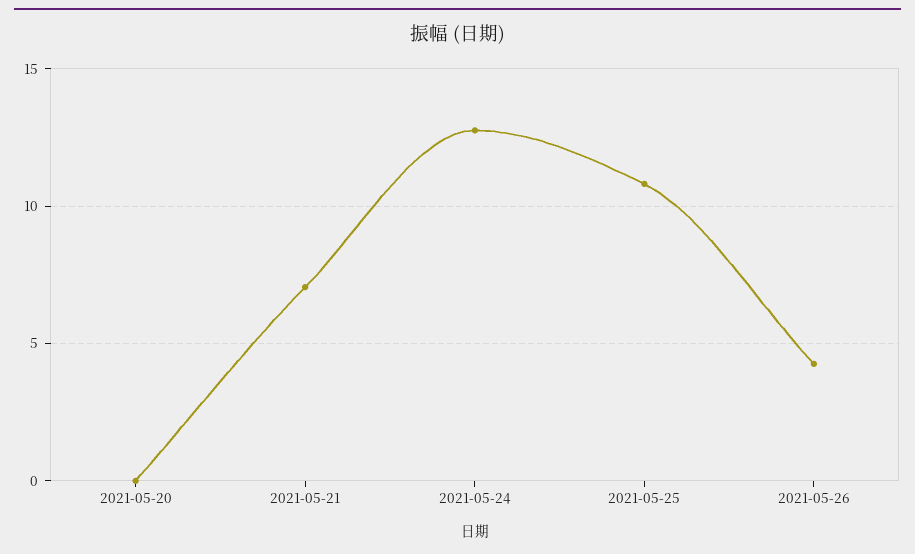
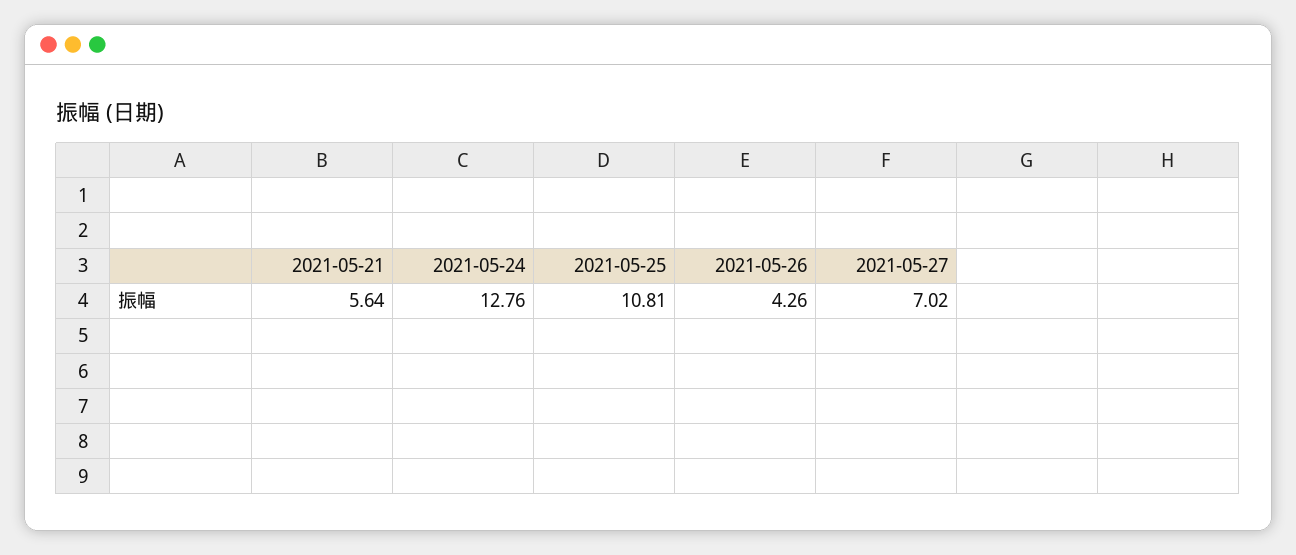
2021-05-20: 0 -> none
2021-05-21: 7 -> 5.64
2021-05-27: none -> 7.02

